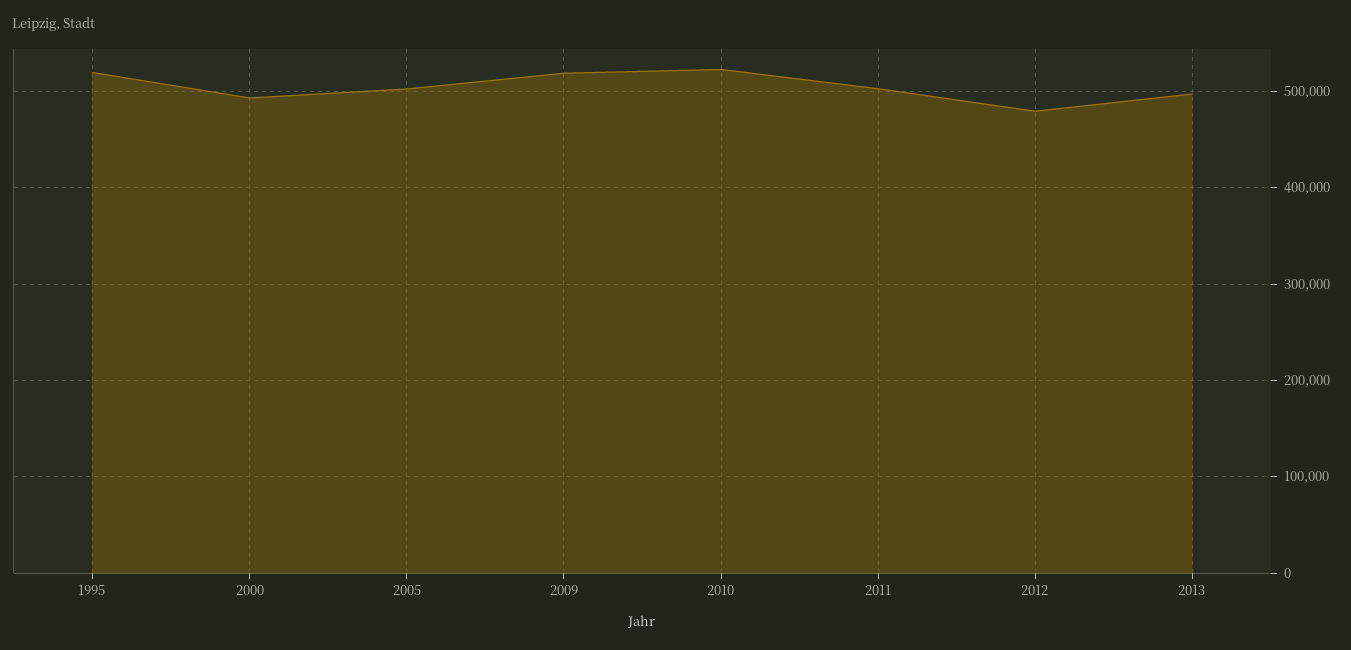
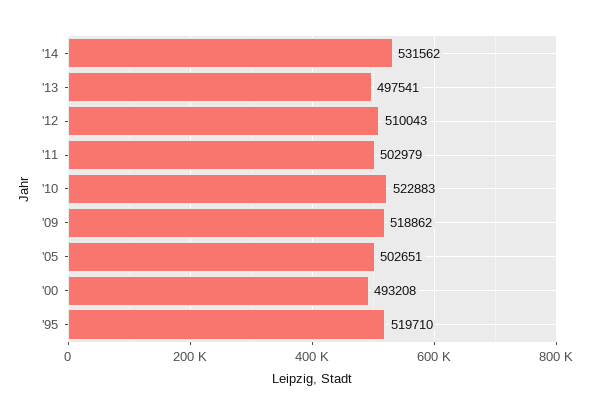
2012: 480000 -> 510043
'14: none -> 531562

